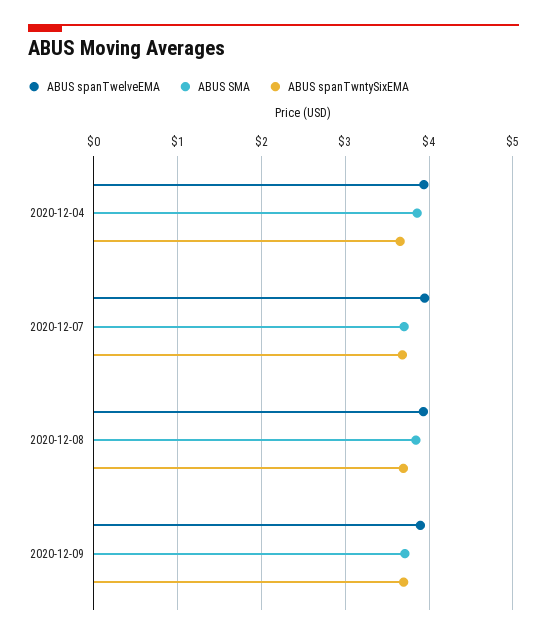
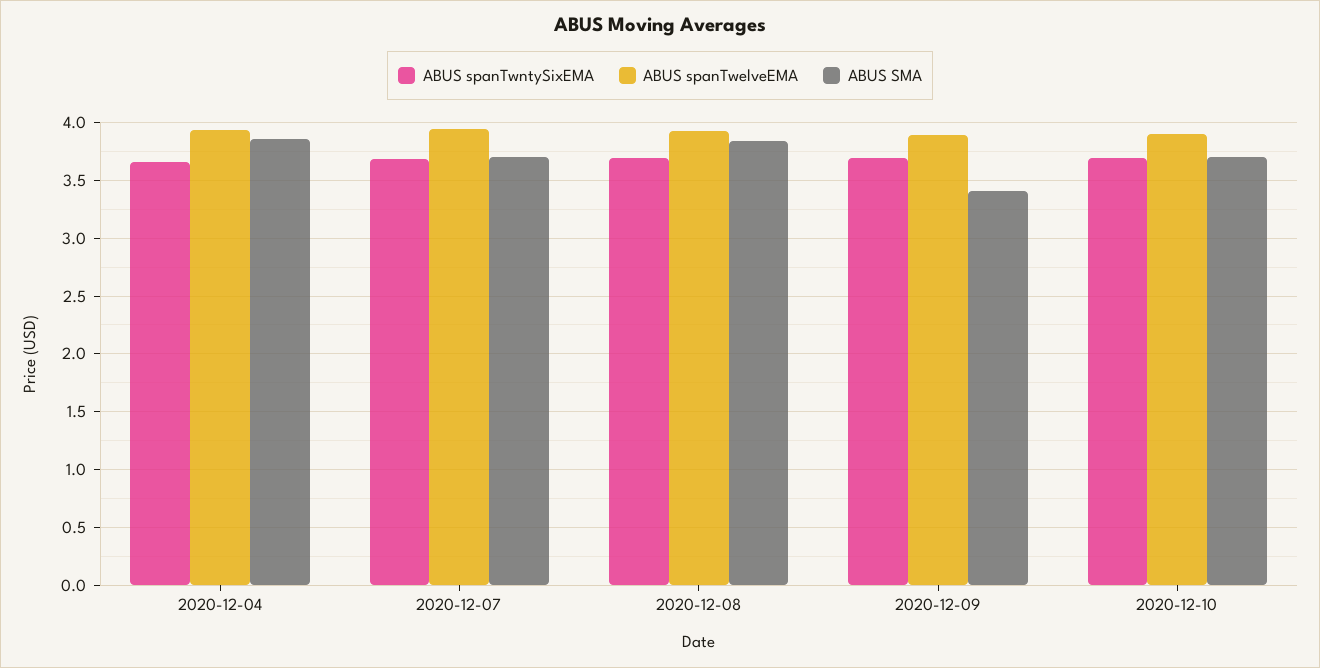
ABUS SMA, 2020-12-09: 3.7 -> 3.4
ABUS spanTwntySixEMA, 2020-12-10: none -> 3.7
ABUS spanTwelveEMA, 2020-12-10: none -> 3.9
ABUS SMA, 2020-12-10: none -> 3.7

